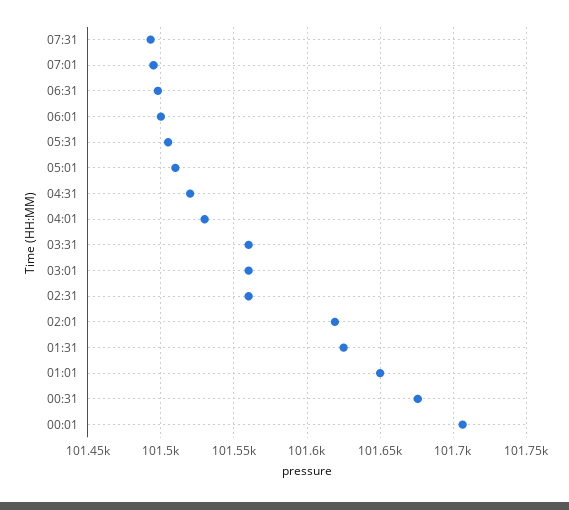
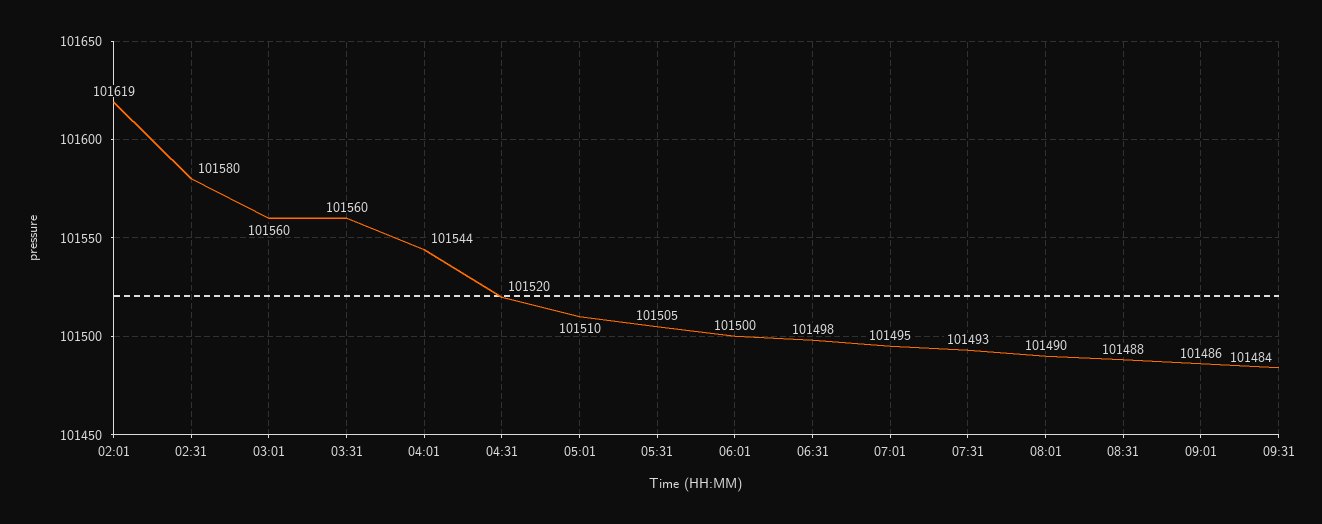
04:01: 101530 -> 101544
02:31: 101560 -> 101580
01:31: 101625 -> none
01:01: 101650 -> none
00:31: 101675 -> none
00:01: 101705 -> none
08:01: none -> 101490
08:31: none -> 101488
09:01: none -> 101486
09:31: none -> 101484

